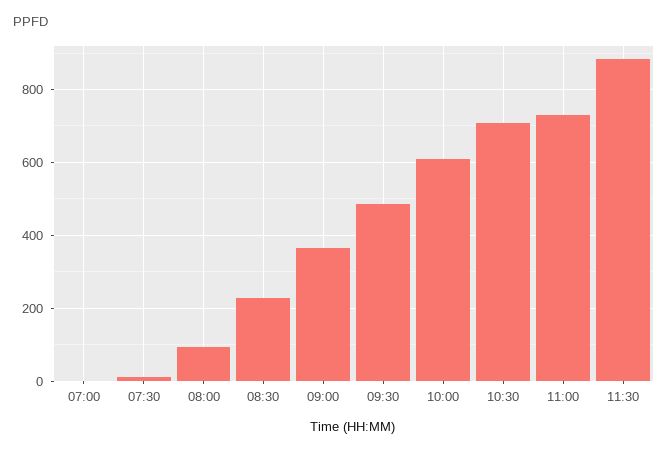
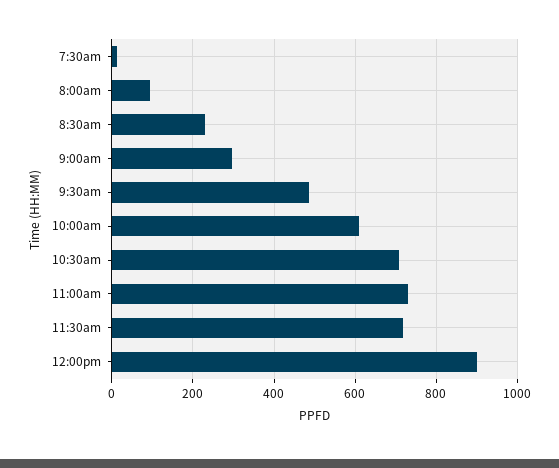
07:00: 0 -> none
09:00: 360 -> 300
11:30: 880 -> 720
12:00pm: none -> 900

